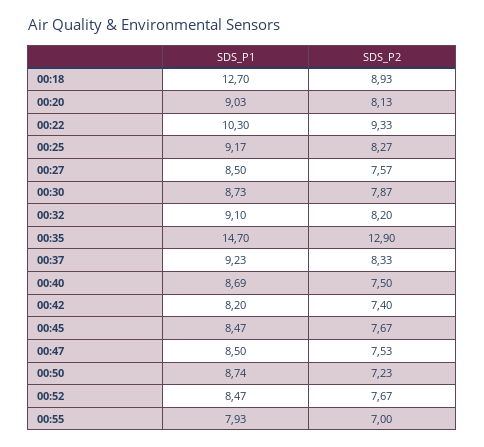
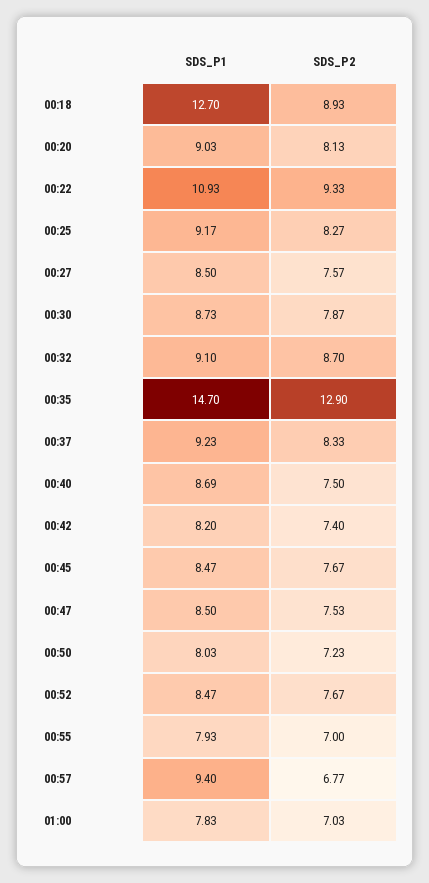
SDS_P1, 00:22: 10.3 -> 10.93
SDS_P2, 00:32: 8.2 -> 8.7
SDS_P1, 00:50: 8.74 -> 8.03
SDS_P1, 00:57: none -> 9.4
SDS_P2, 00:57: none -> 6.77
SDS_P1, 01:00: none -> 7.83
SDS_P2, 01:00: none -> 7.03

